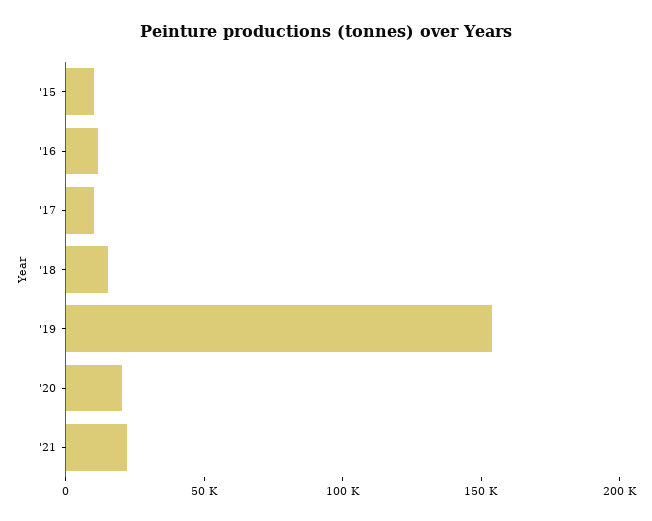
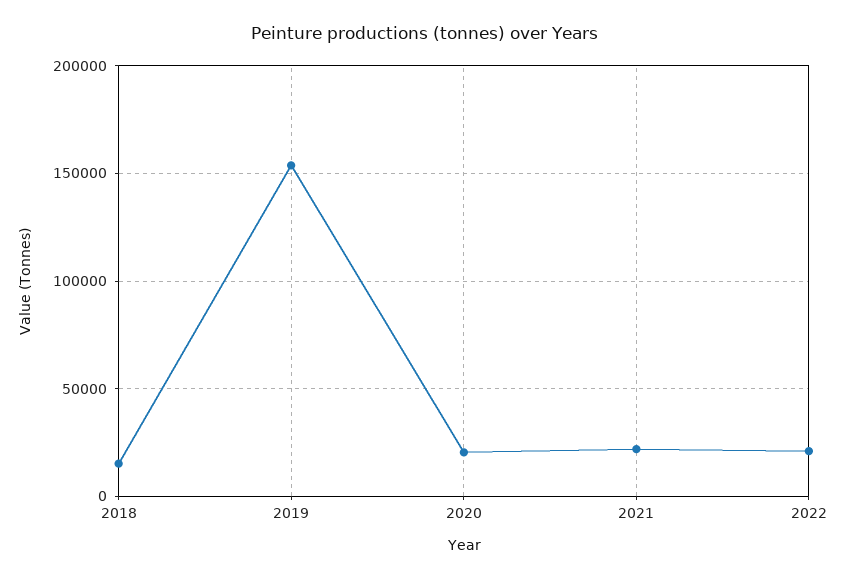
'15: 10000 -> none
'16: 10000 -> none
'17: 10000 -> none
2022: none -> 20000

